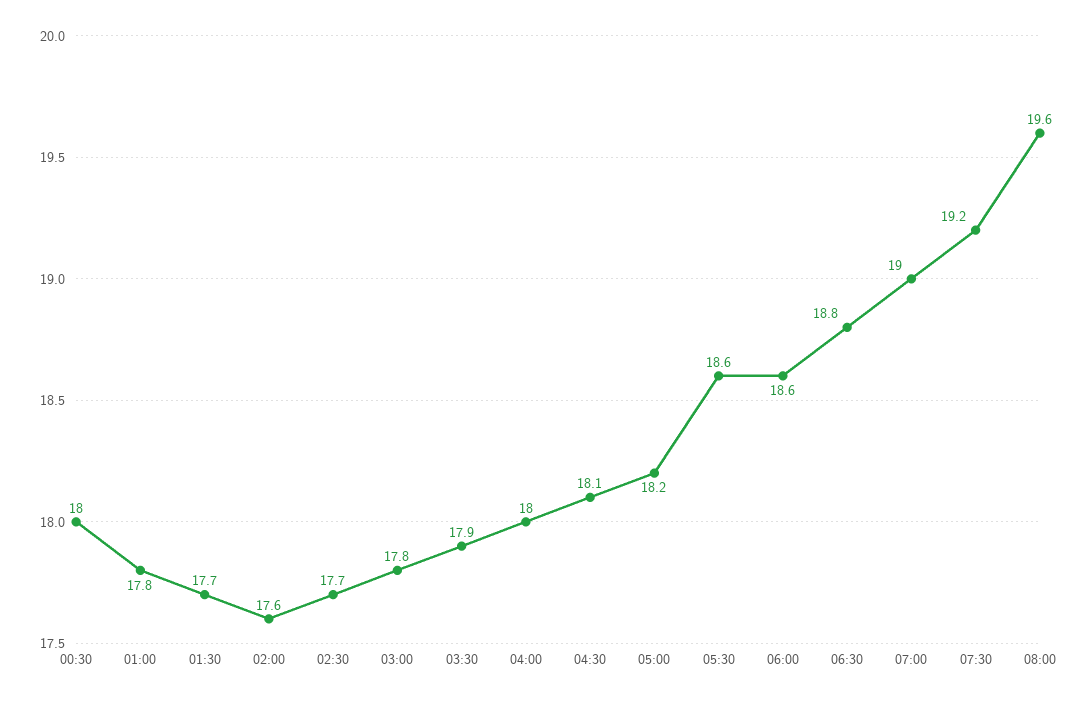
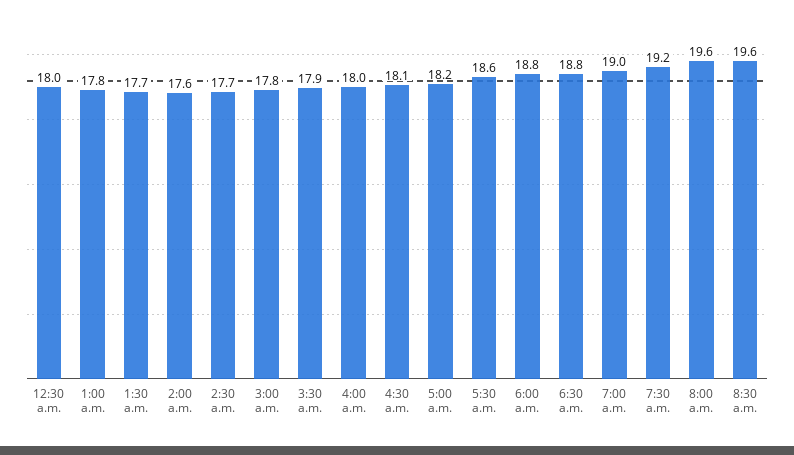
06:00: 18.6 -> 18.8
8:30 a.m.: none -> 19.6

